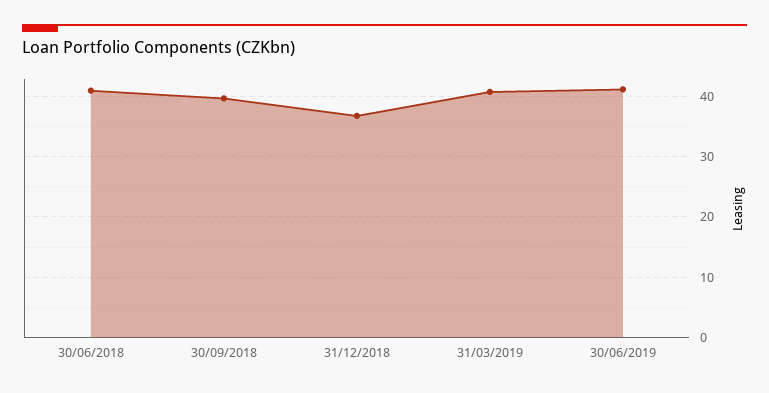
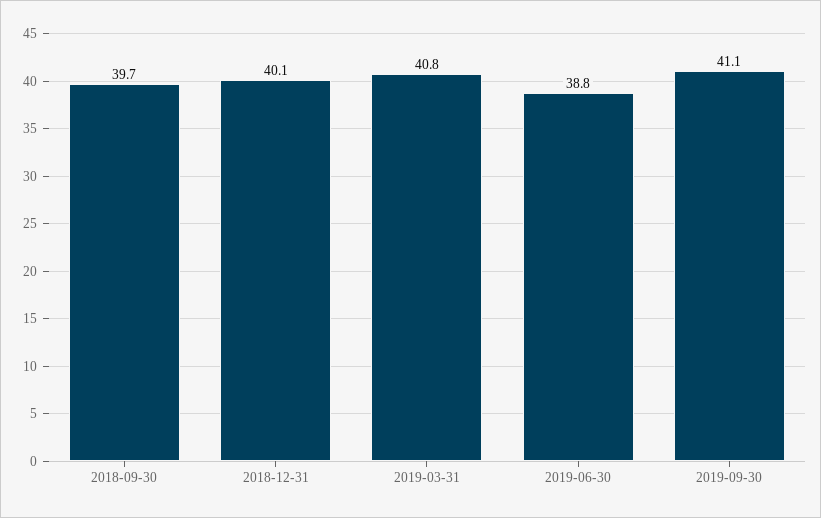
30/06/2018: 41 -> none
31/12/2018: 37 -> 40.1
30/06/2019: 41 -> 38.8
2019-09-30: none -> 41.1

